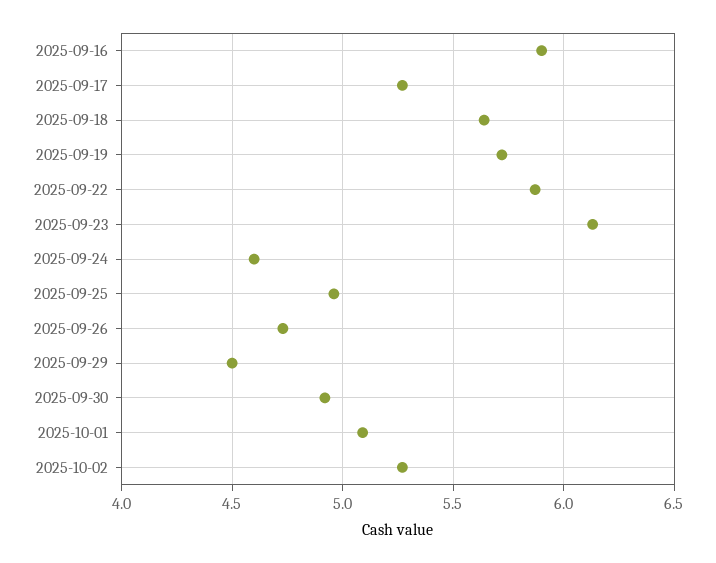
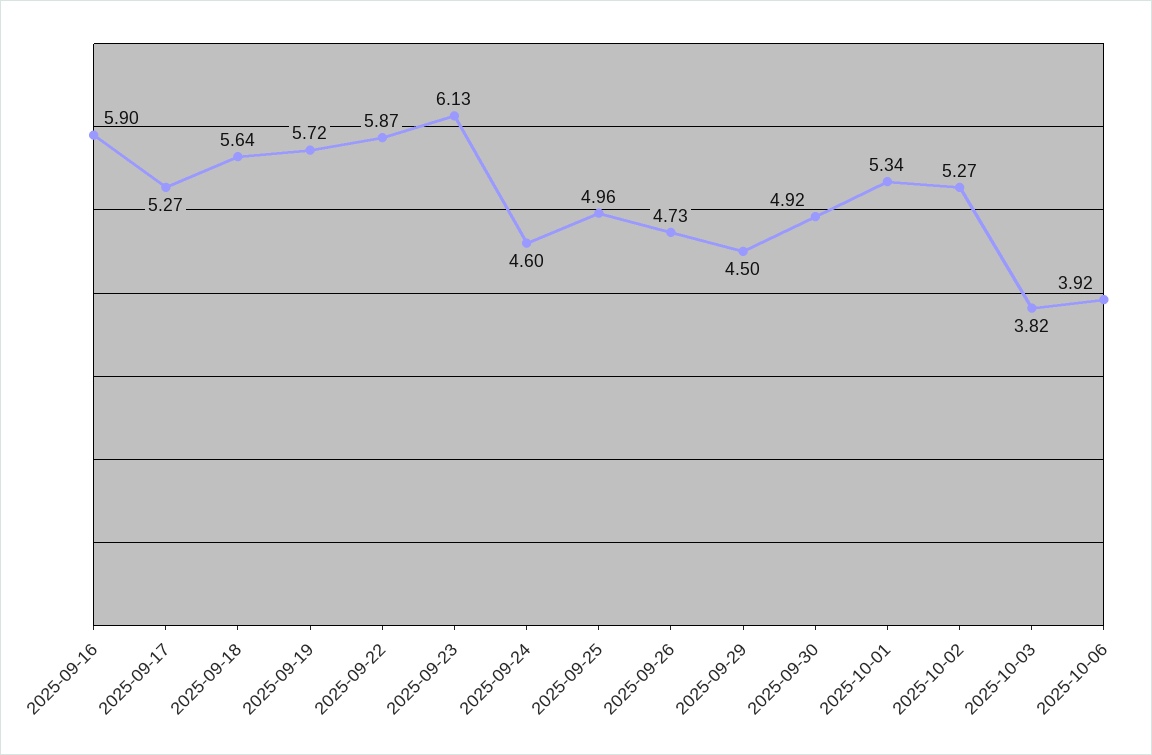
2025-10-01: 5.1 -> 5.34
2025-10-03: none -> 3.82
2025-10-06: none -> 3.92

